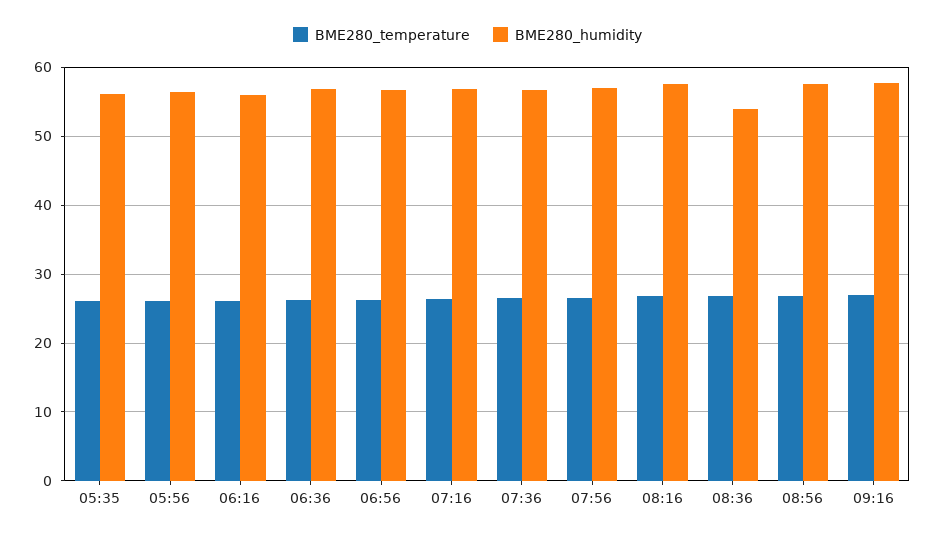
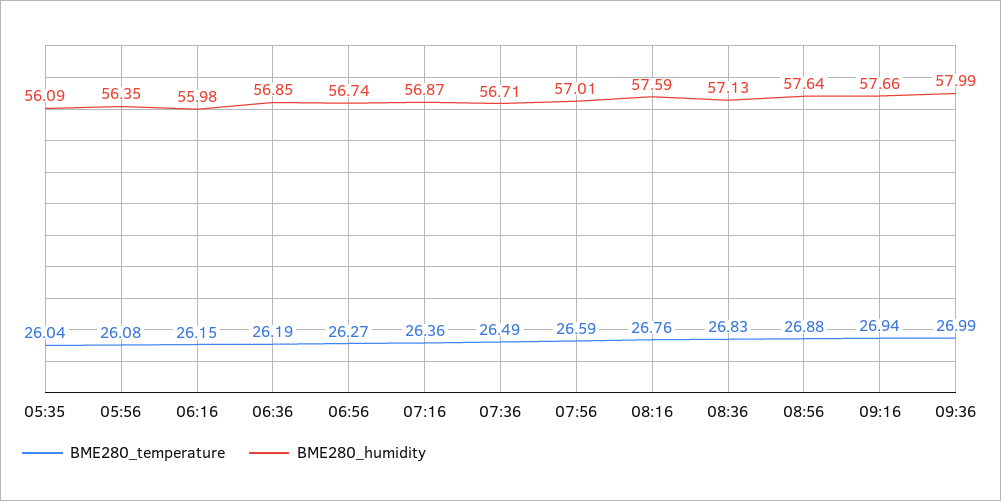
BME280_humidity, 08:36: 54 -> 57.13
BME280_temperature, 09:36: none -> 26.99
BME280_humidity, 09:36: none -> 57.99

